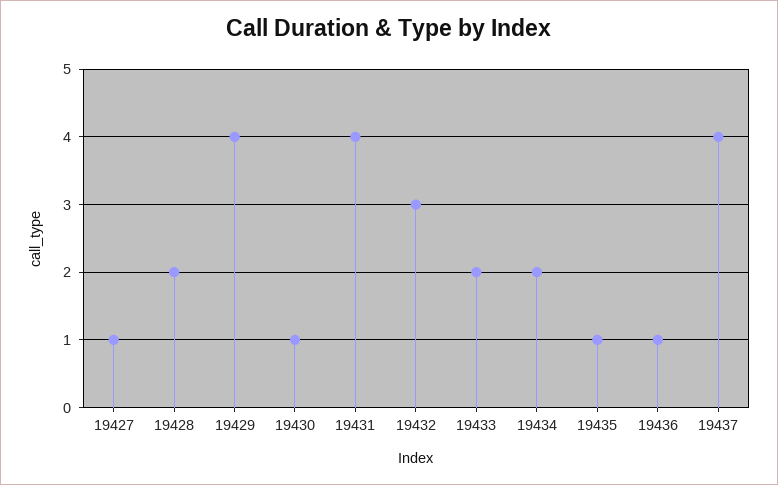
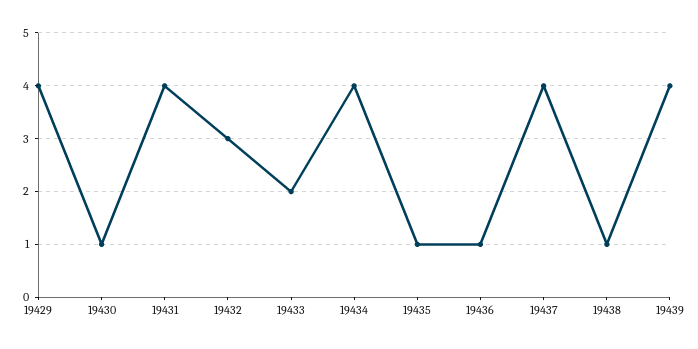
19427: 1 -> none
19428: 2 -> none
19434: 2 -> 4
19438: none -> 1
19439: none -> 4

